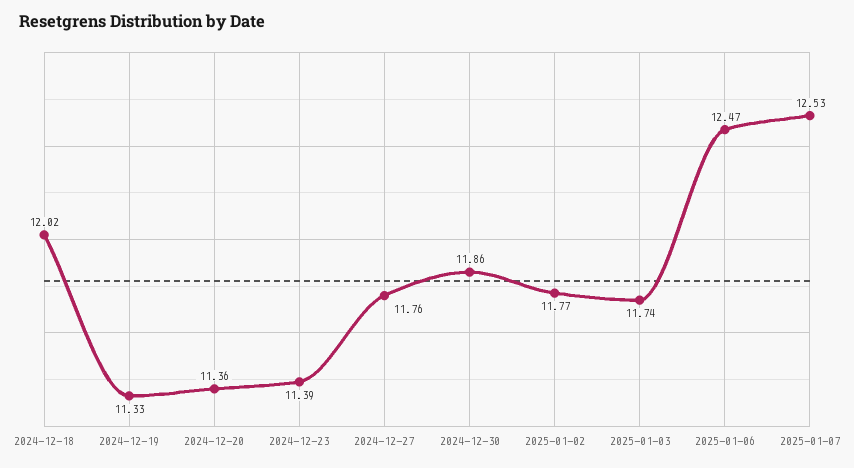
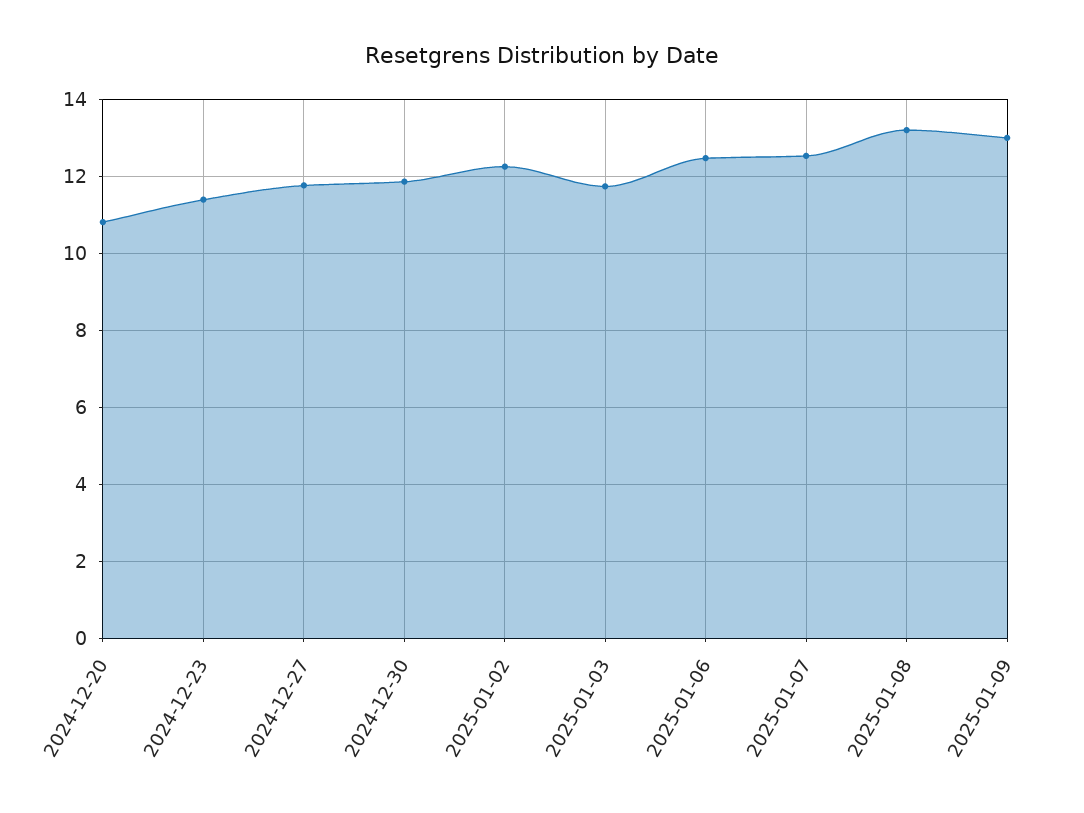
2024-12-18: 12.02 -> none
2024-12-19: 11.33 -> none
2024-12-20: 11.36 -> 10.8
2025-01-02: 11.77 -> 12.2
2025-01-08: none -> 13.2
2025-01-09: none -> 13

